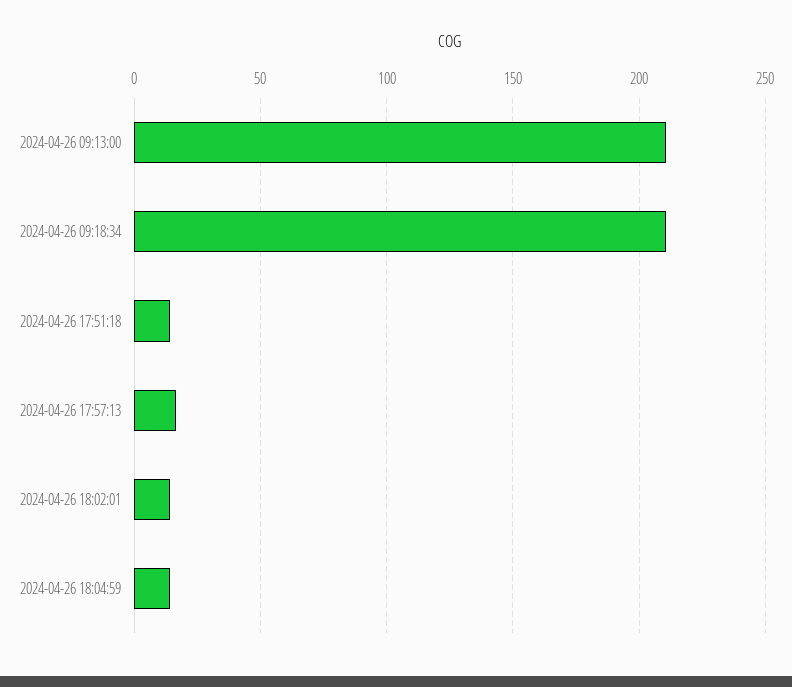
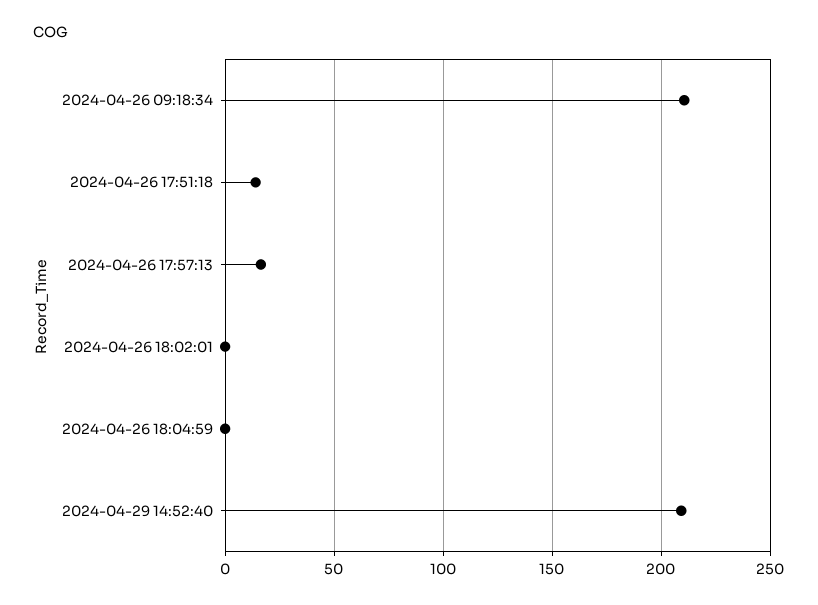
2024-04-26 09:13:00: 210 -> none
2024-04-26 18:02:01: 15 -> 0
2024-04-26 18:04:59: 15 -> 0
2024-04-29 14:52:40: none -> 210

